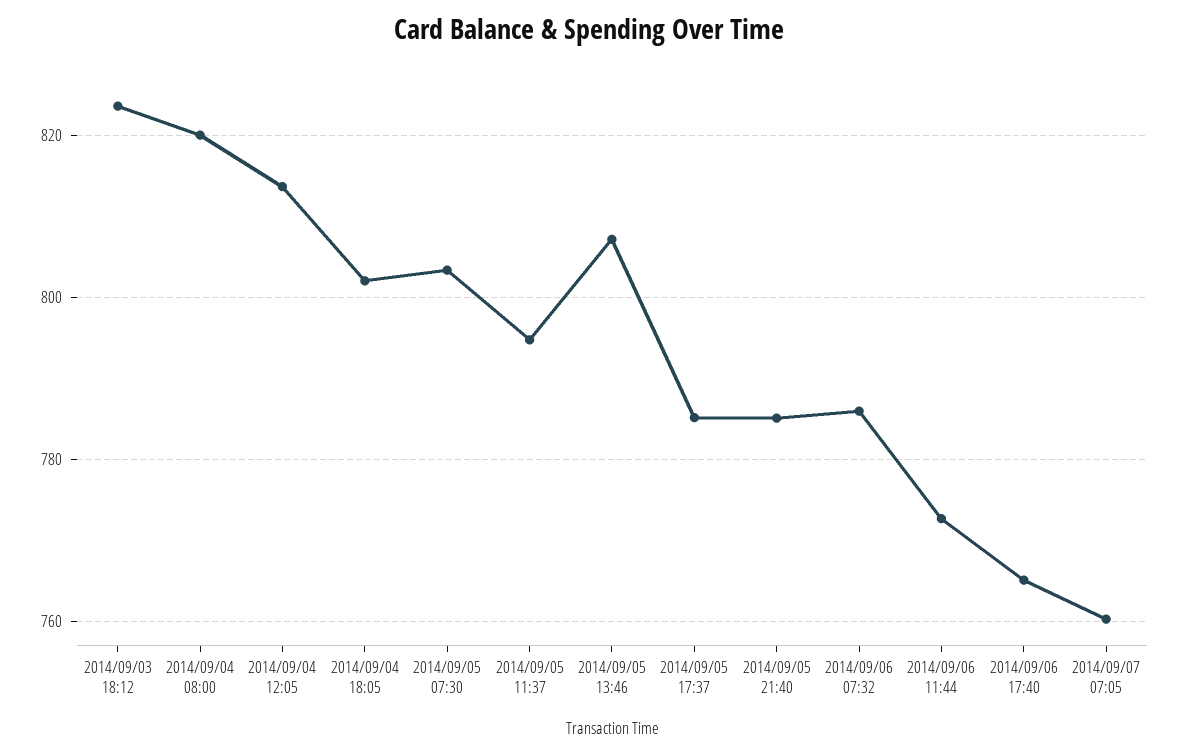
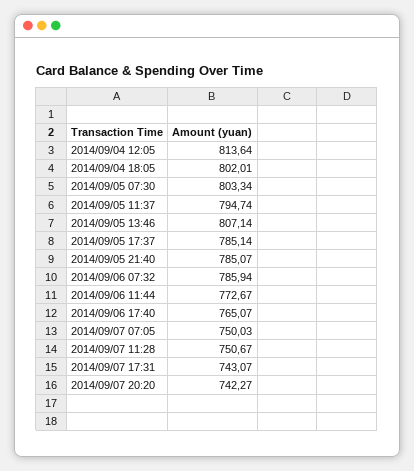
2014/09/03 18:12: 824 -> none
2014/09/04 08:00: 820 -> none
2014/09/07 07:05: 760 -> 750.03
2014/09/07 11:28: none -> 750.67
2014/09/07 17:31: none -> 743.07
2014/09/07 20:20: none -> 742.27

